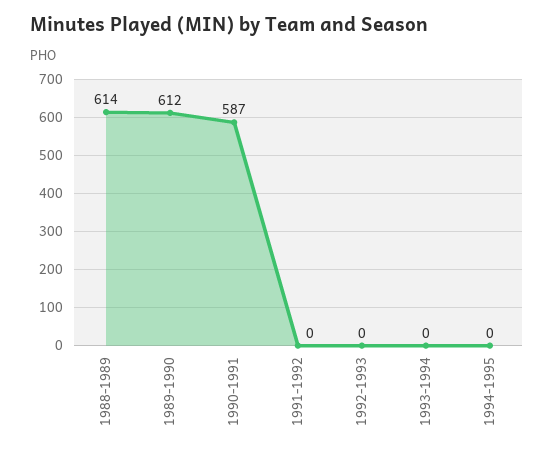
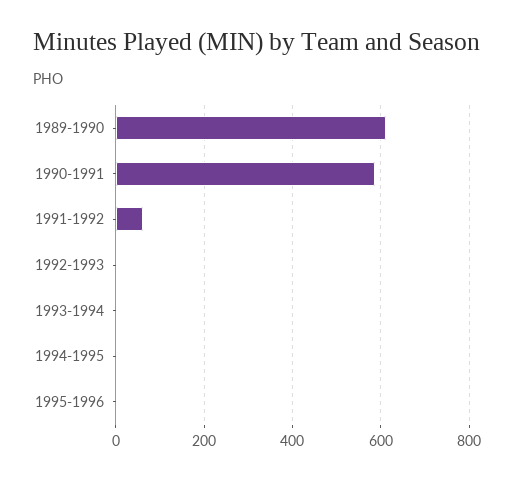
1988-1989: 614 -> none
1991-1992: 0 -> 60
1995-1996: none -> 0

